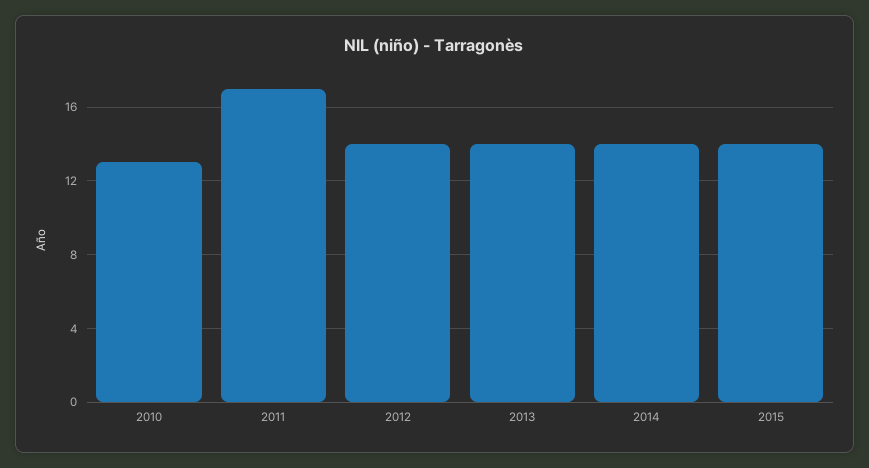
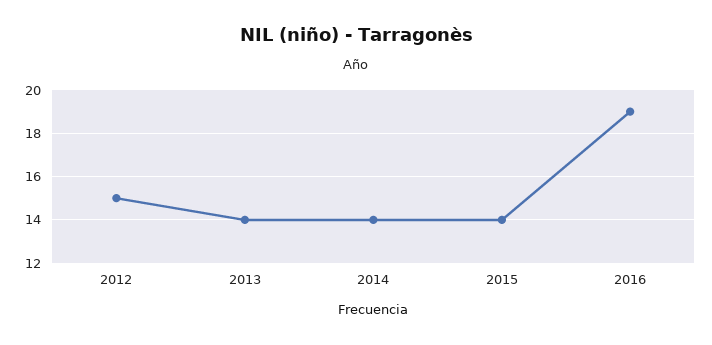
2010: 13 -> none
2011: 17 -> none
2012: 14 -> 15
2016: none -> 19

